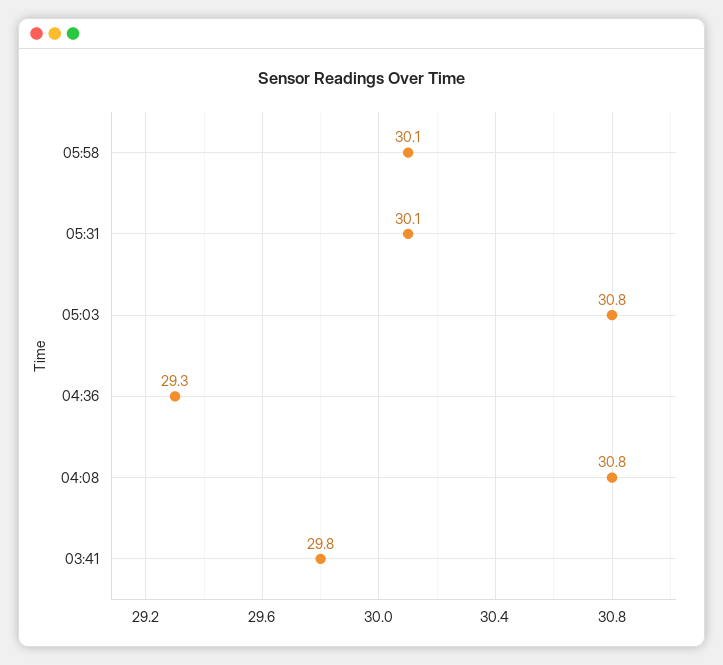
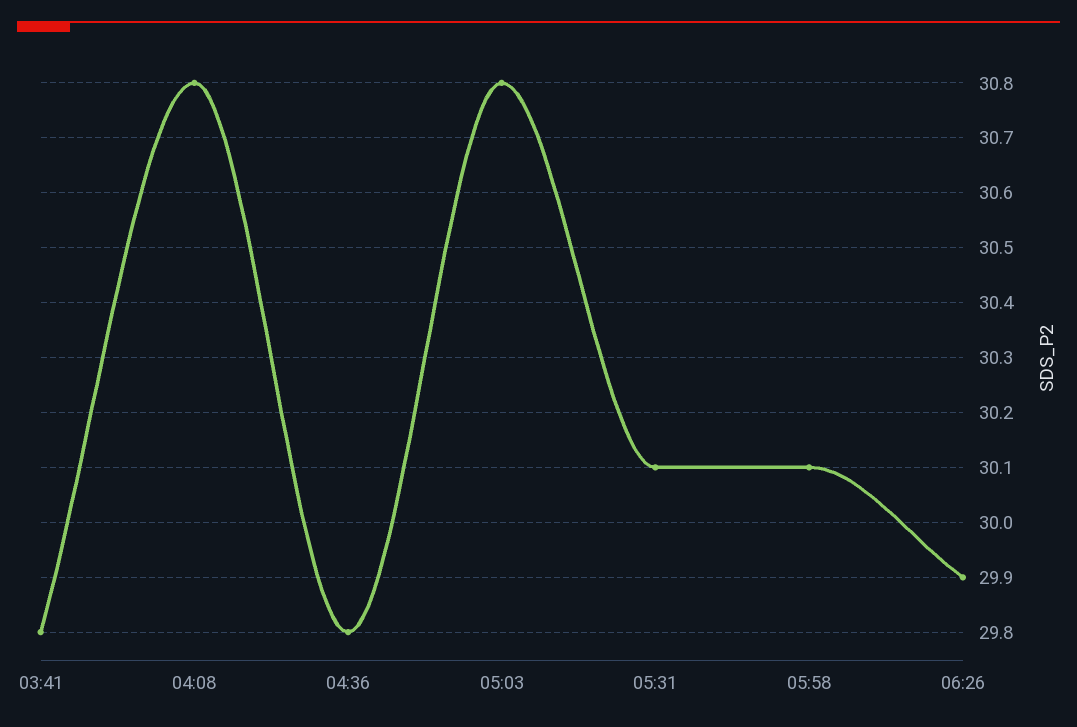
04:36: 29.3 -> 29.8
06:26: none -> 29.9

